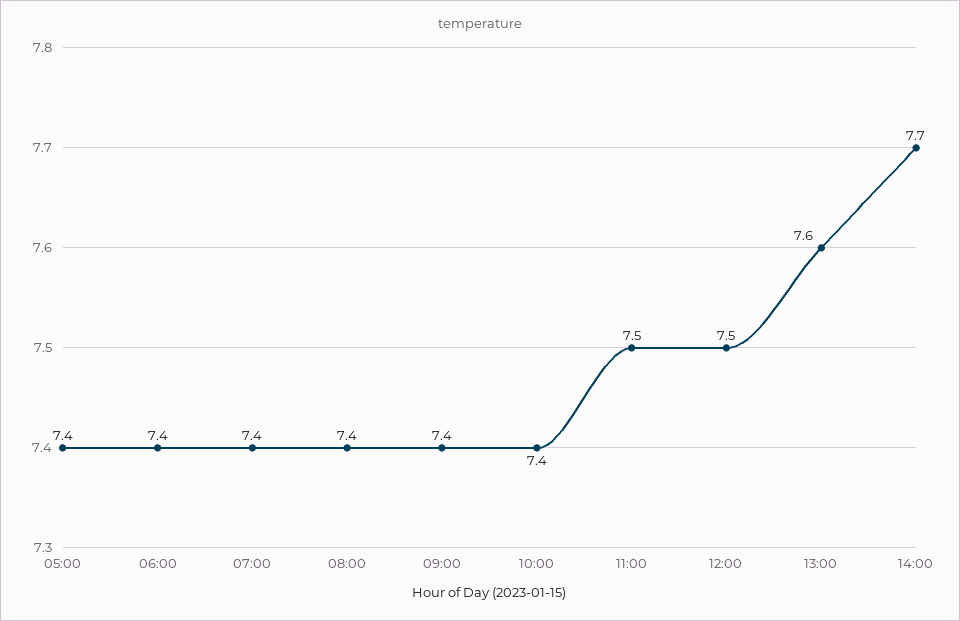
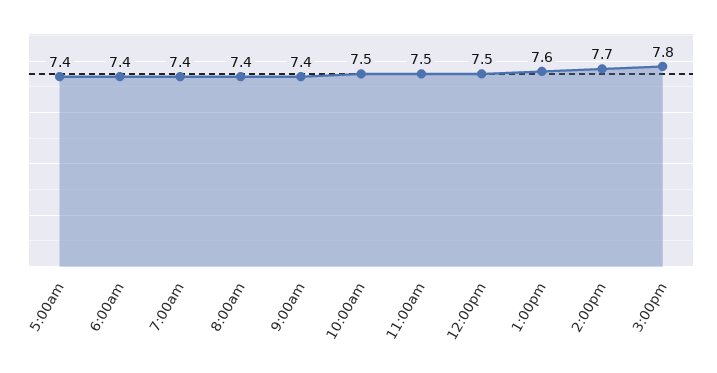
10:00: 7.4 -> 7.5
3:00pm: none -> 7.8

